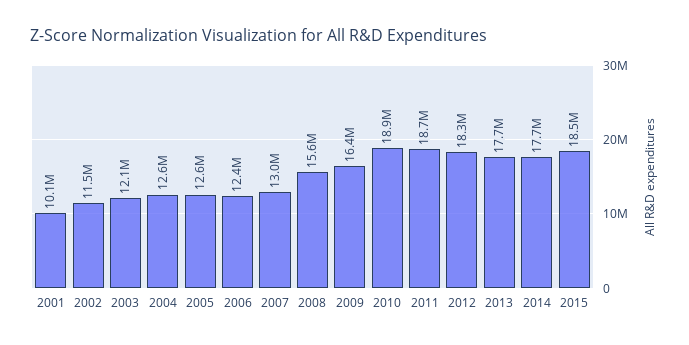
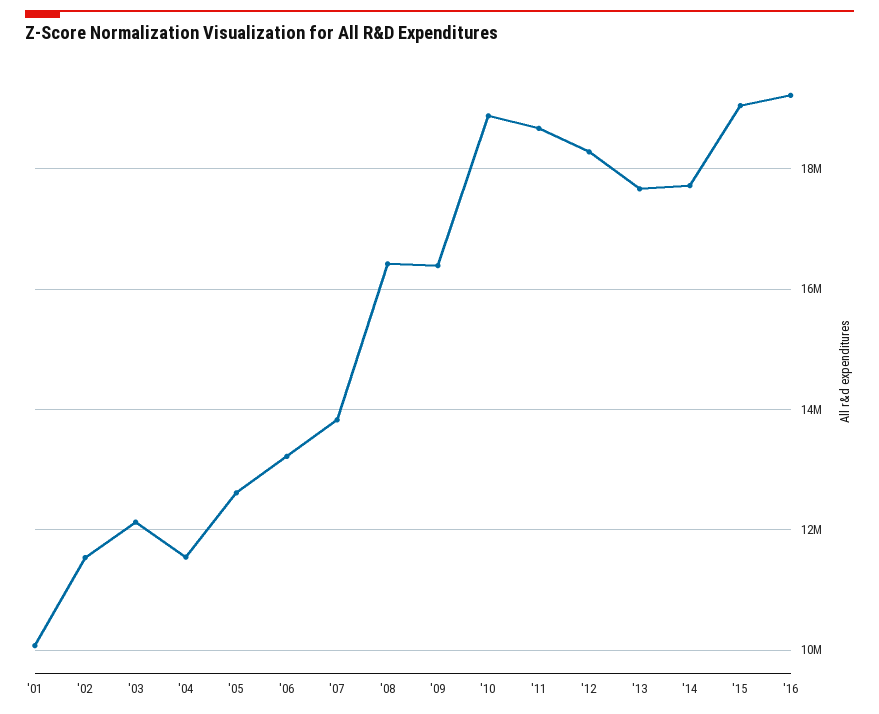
2004: 12600000 -> 11600000
2006: 12400000 -> 13200000
2007: 13000000 -> 13800000
2008: 15600000 -> 16400000
2015: 18500000 -> 19000000
'16: none -> 19200000

